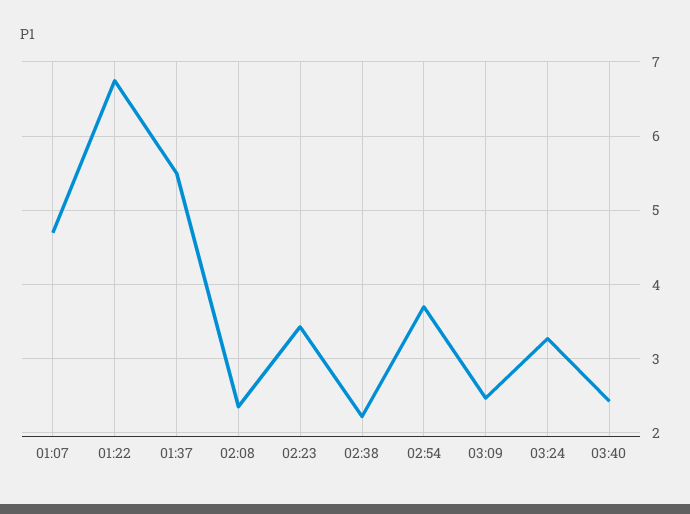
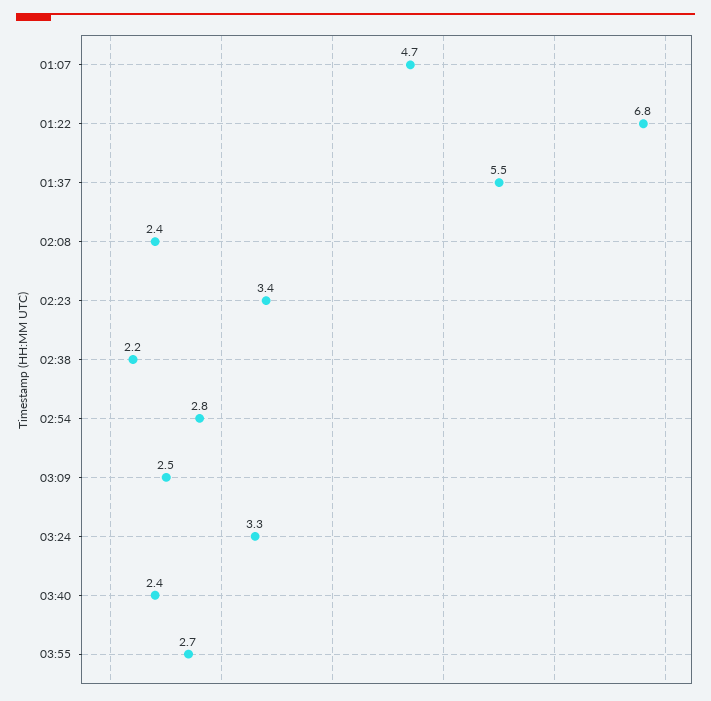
02:54: 3.7 -> 2.8
03:55: none -> 2.7

